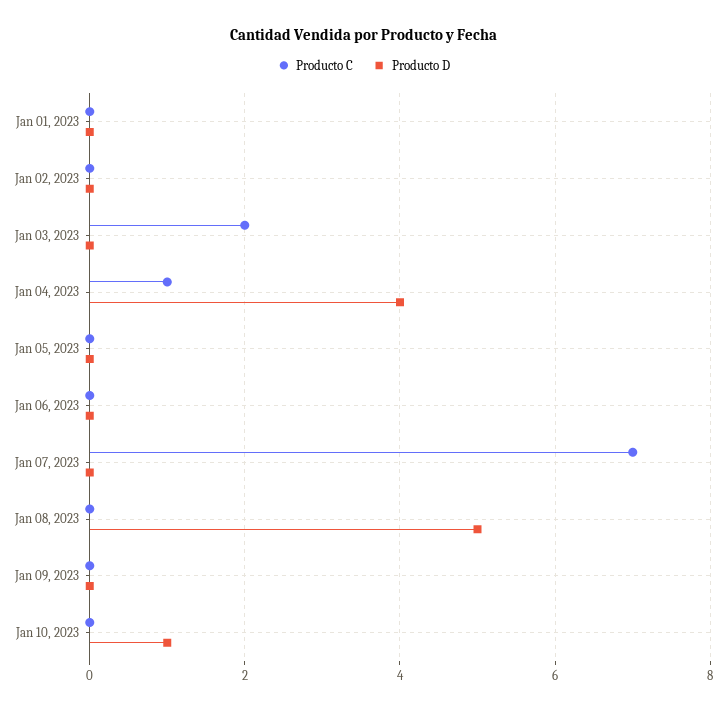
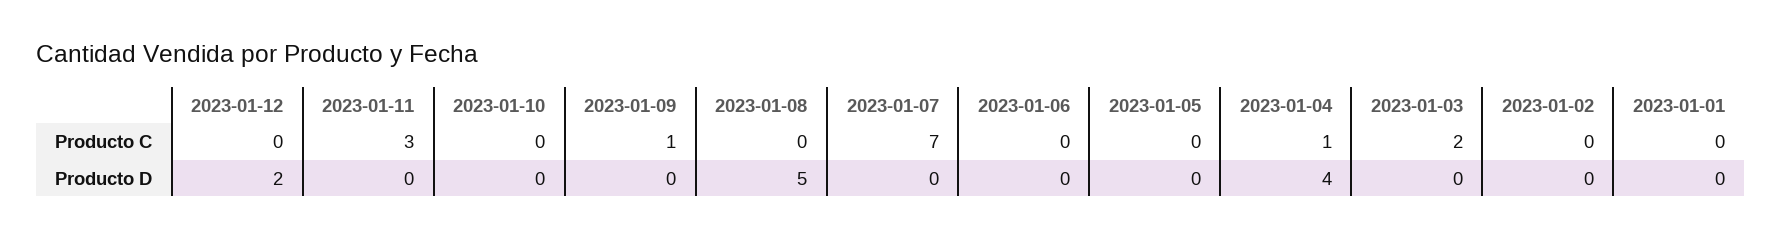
Producto C, Jan 09, 2023: 0 -> 1
Producto D, Jan 10, 2023: 1 -> 0
Producto C, 2023-01-12: none -> 0
Producto C, 2023-01-11: none -> 3
Producto D, 2023-01-12: none -> 2
Producto D, 2023-01-11: none -> 0

